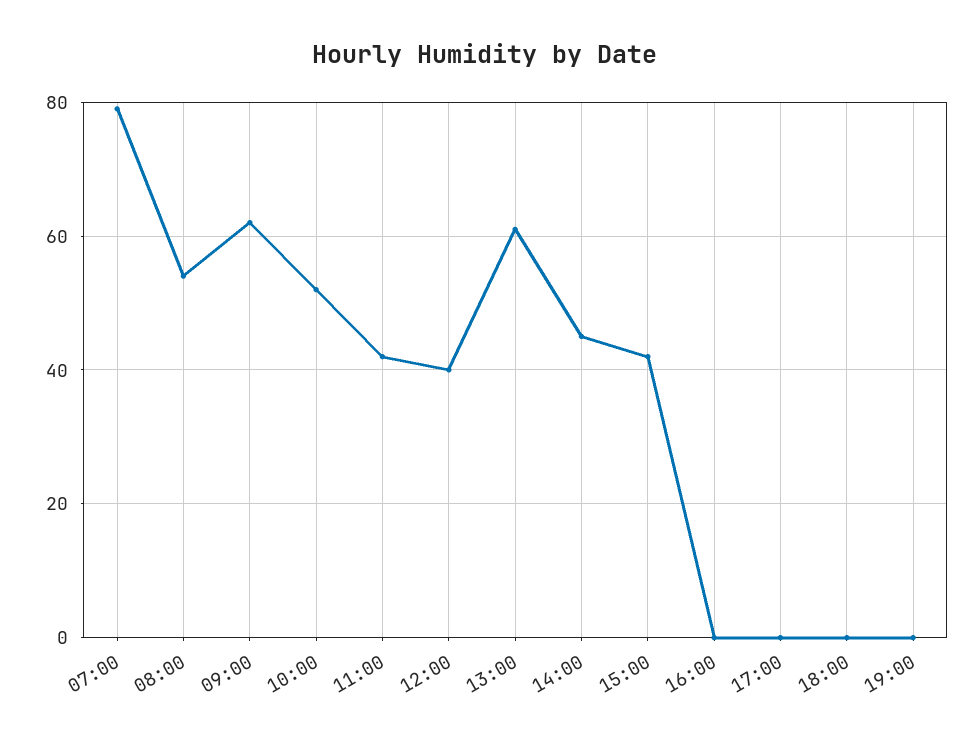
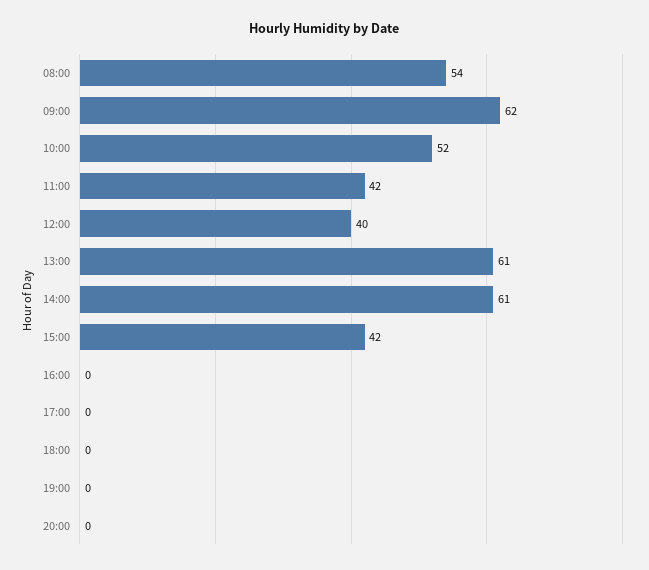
07:00: 80 -> none
14:00: 45 -> 61
20:00: none -> 0

